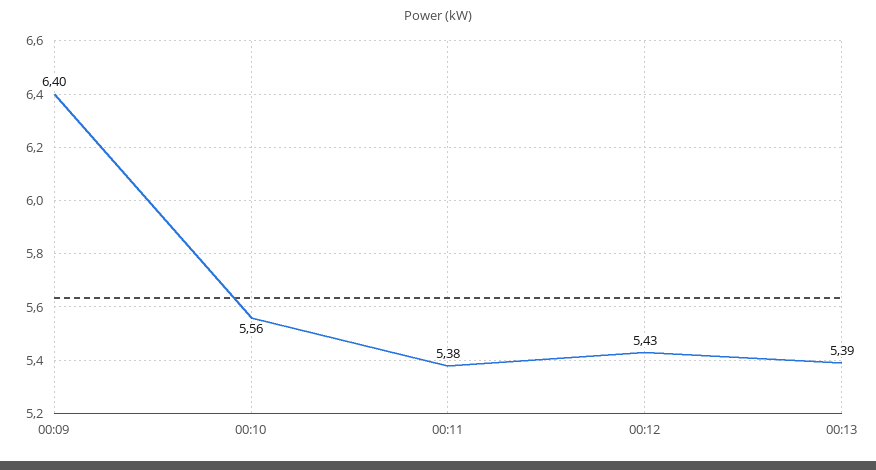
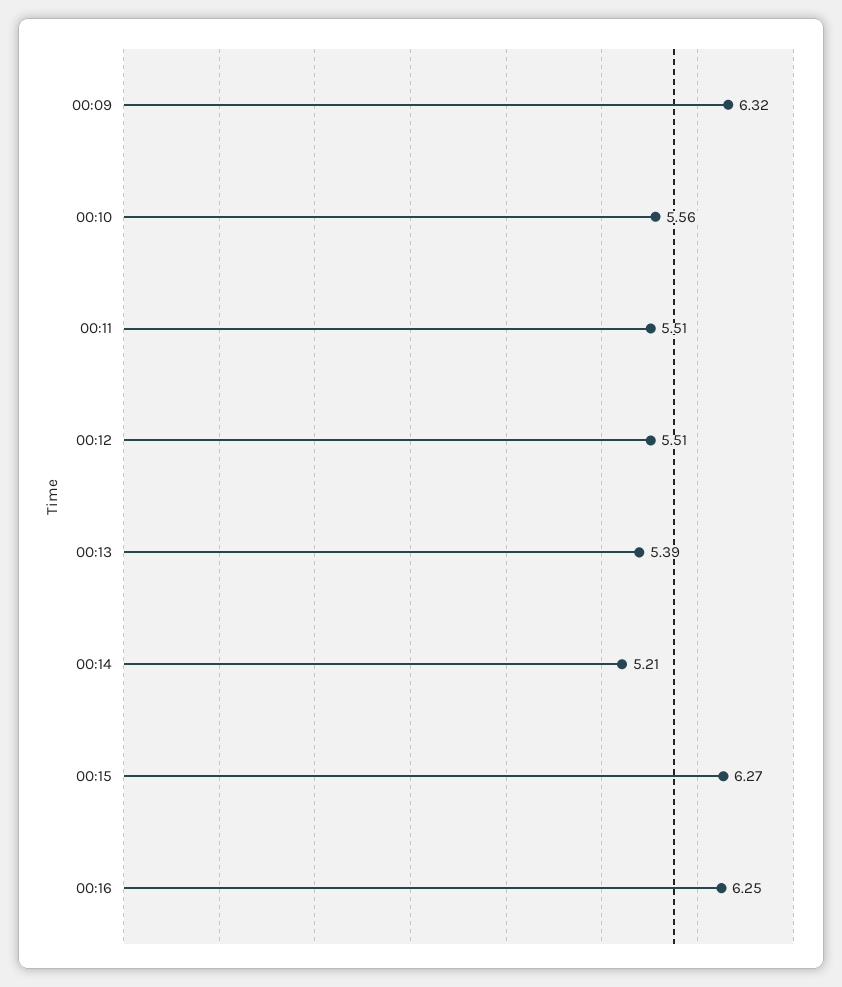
00:09: 6.4 -> 6.32
00:11: 5.38 -> 5.51
00:12: 5.43 -> 5.51
00:14: none -> 5.21
00:15: none -> 6.27
00:16: none -> 6.25

